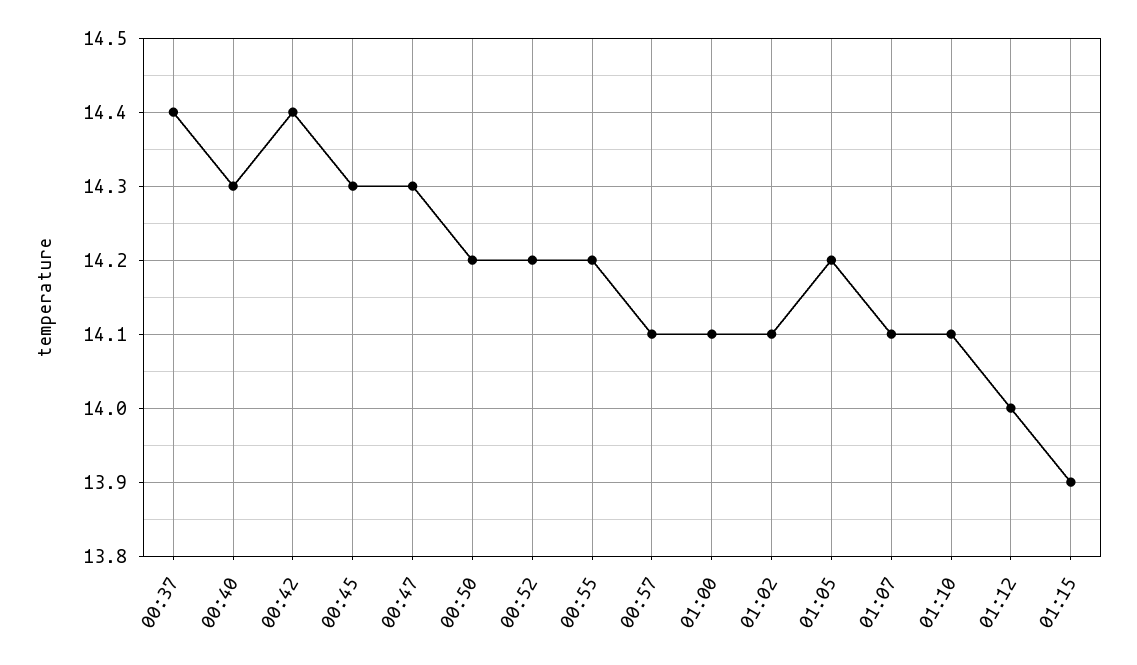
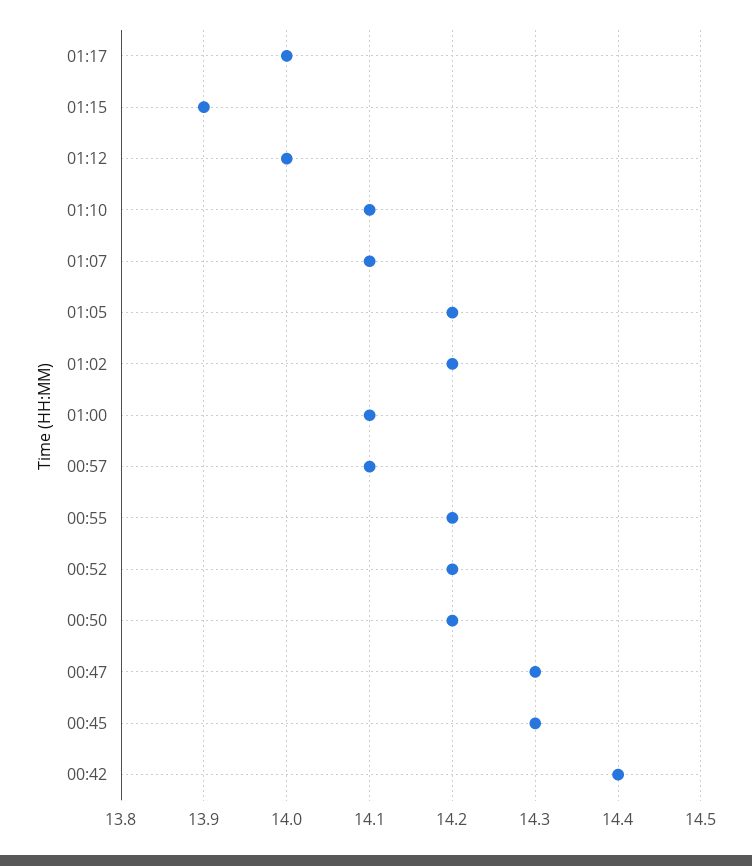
00:37: 14.4 -> none
00:40: 14.3 -> none
01:02: 14.1 -> 14.2
01:17: none -> 14

